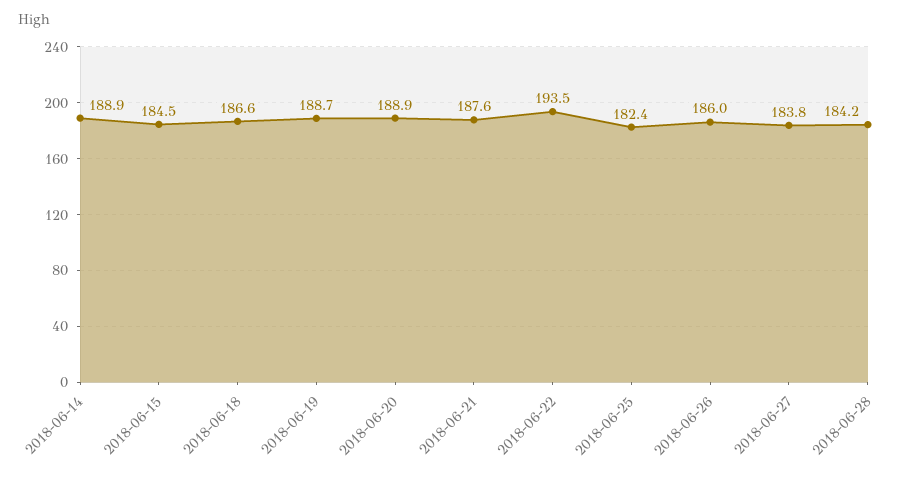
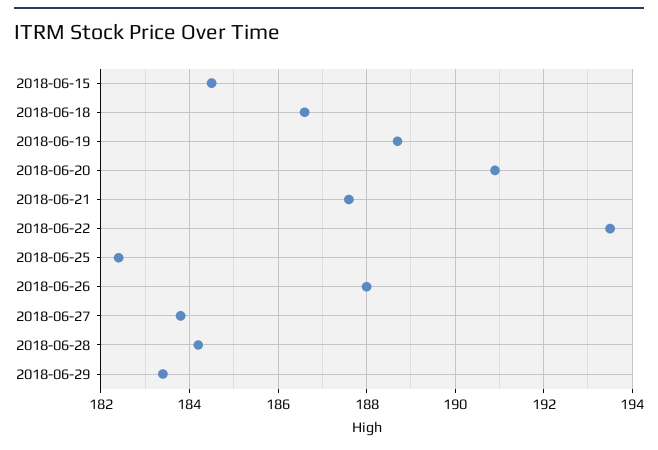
2018-06-14: 188.9 -> none
2018-06-20: 188.9 -> 191
2018-06-26: 186 -> 188
2018-06-29: none -> 183.5

